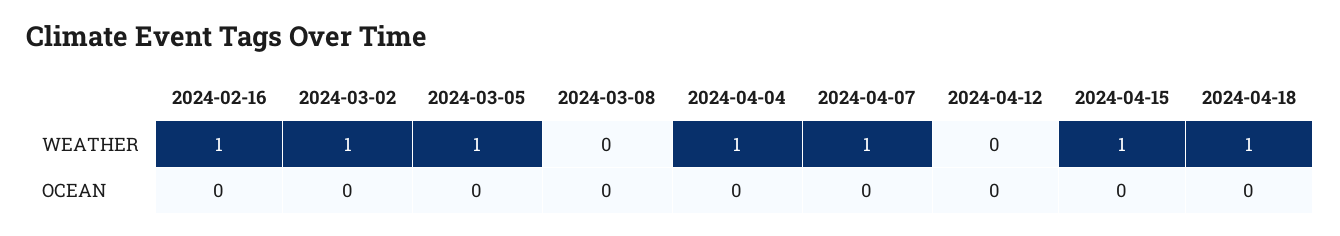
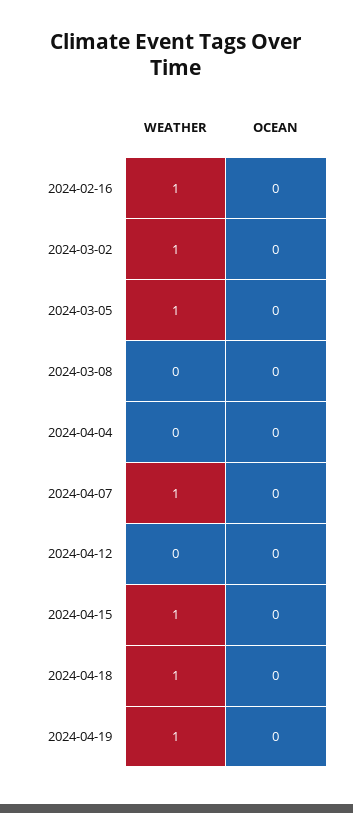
2024-04-04, WEATHER: 1 -> 0
2024-04-19, WEATHER: none -> 1
2024-04-19, OCEAN: none -> 0

